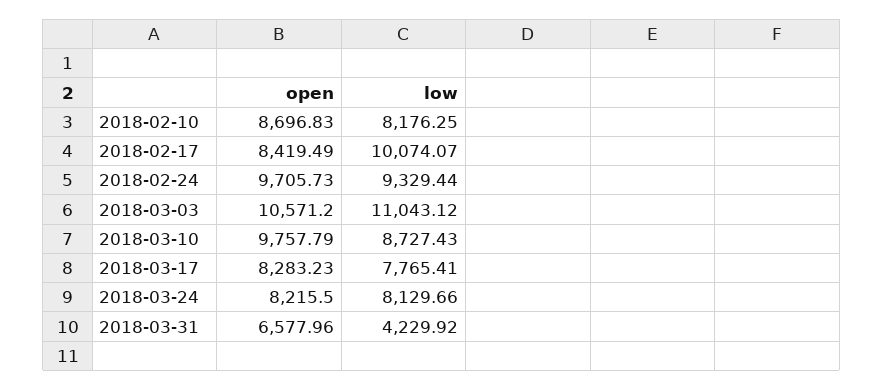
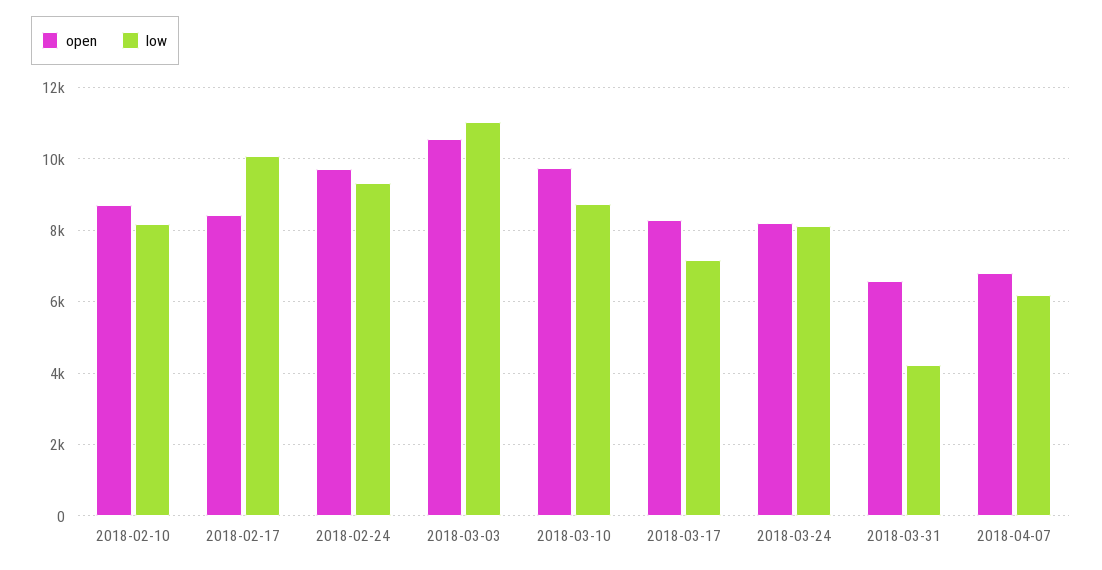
low, 2018-03-17: 7765.41 -> 7200
open, 2018-04-07: none -> 6800
low, 2018-04-07: none -> 6200

